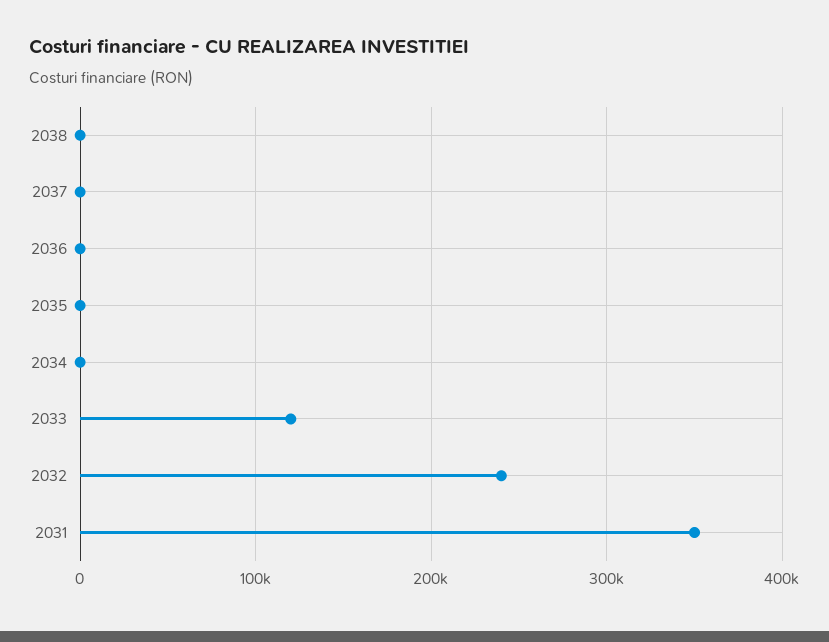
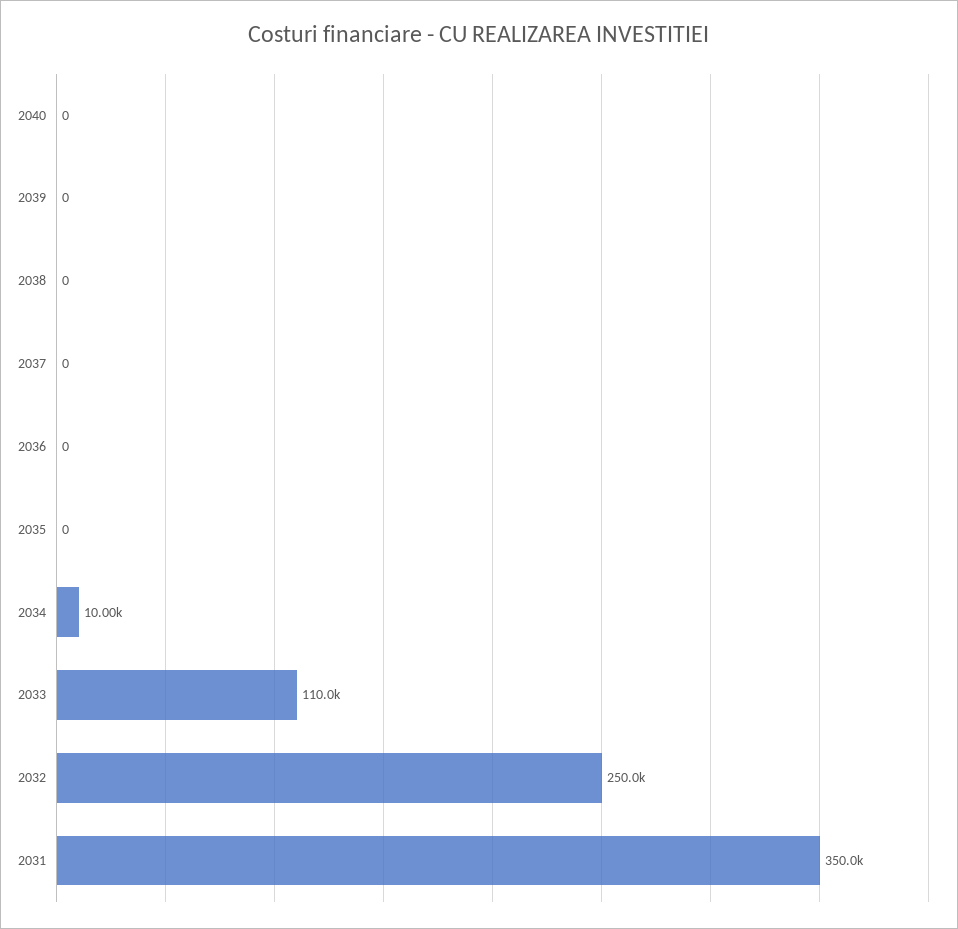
2034: 0 -> 10000
2033: 120000 -> 110000
2032: 240000 -> 250000
2040: none -> 0
2039: none -> 0

